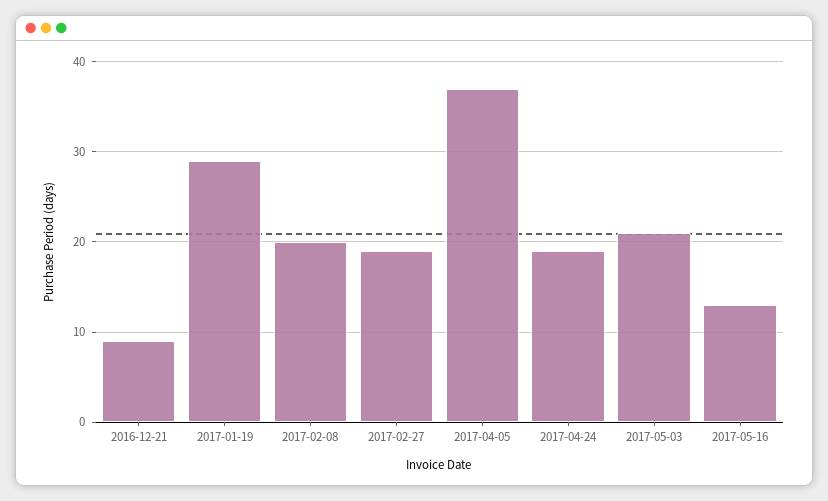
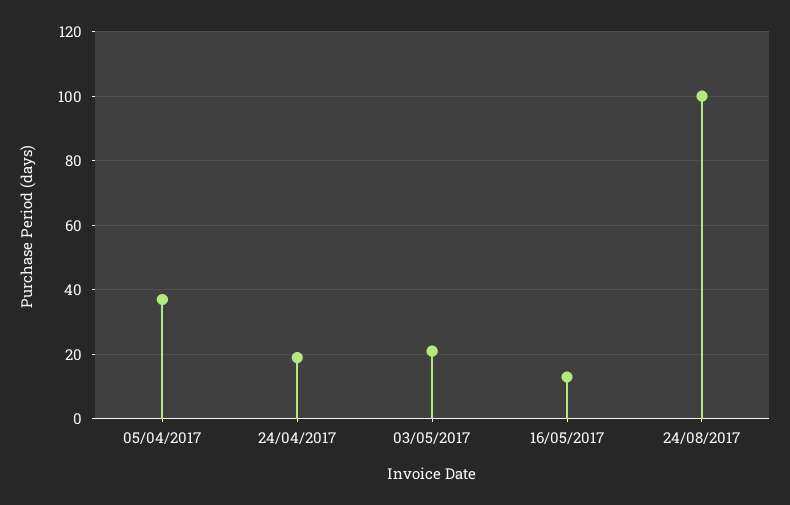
2016-12-21: 9 -> none
2017-01-19: 29 -> none
2017-02-08: 20 -> none
2017-02-27: 19 -> none
24/08/2017: none -> 100

